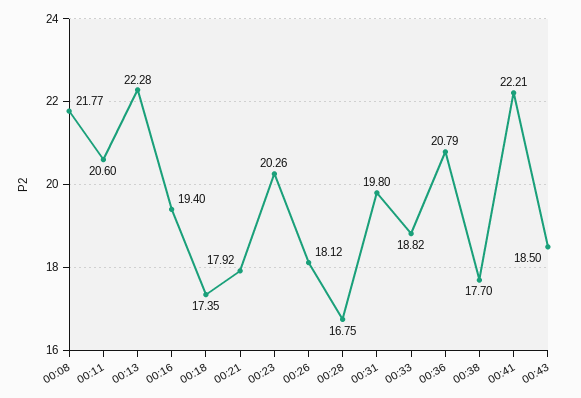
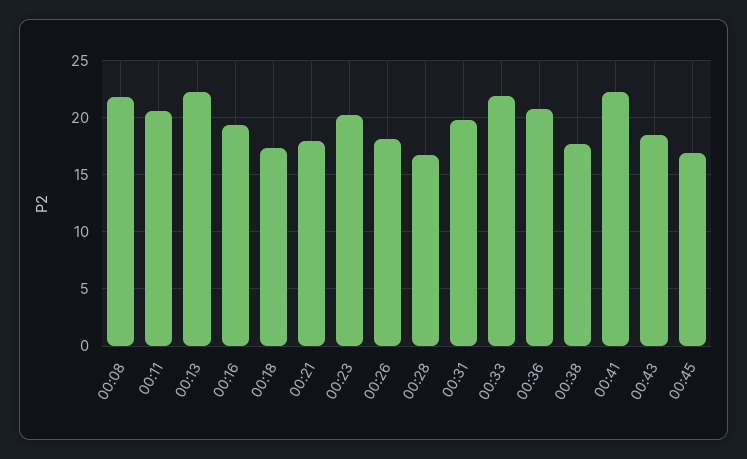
00:33: 18.82 -> 22
00:45: none -> 17

